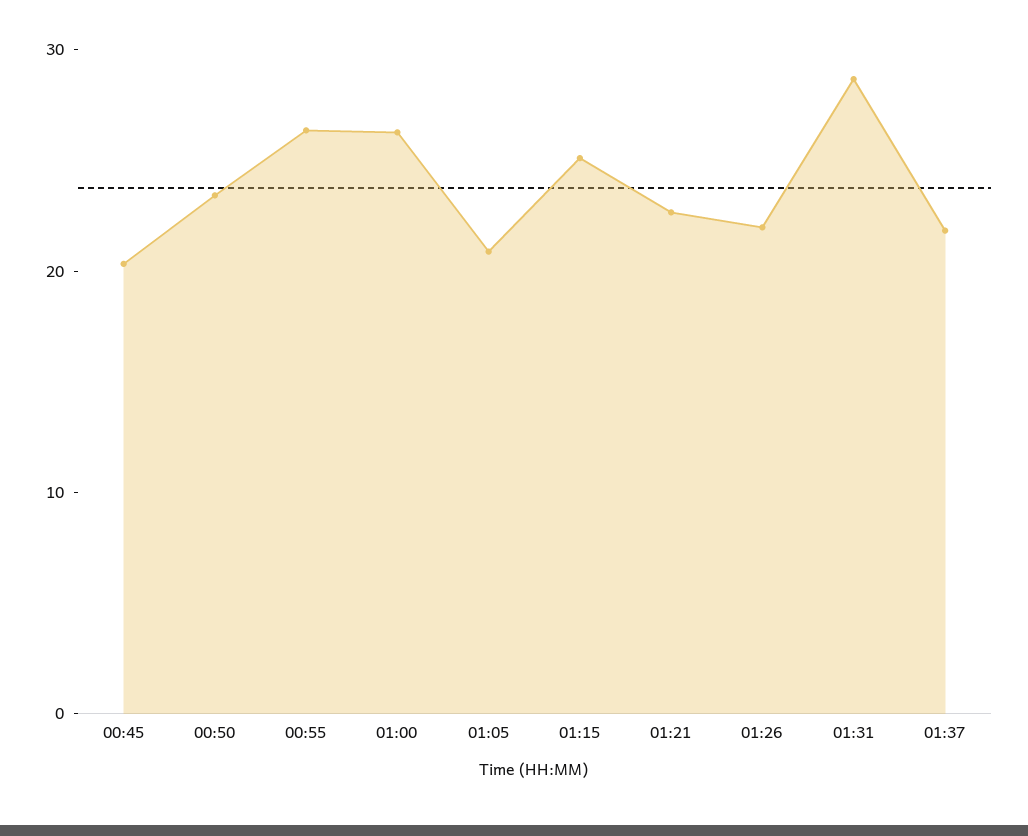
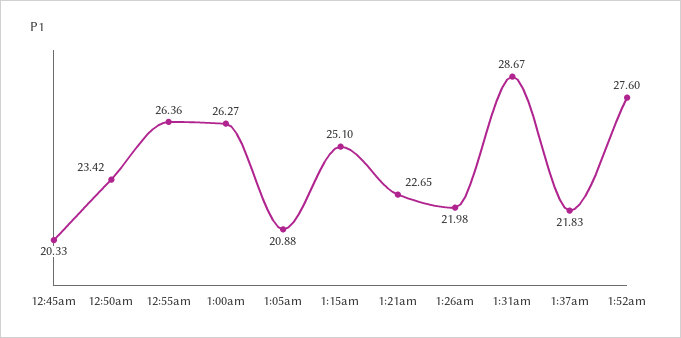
1:52am: none -> 27.6

